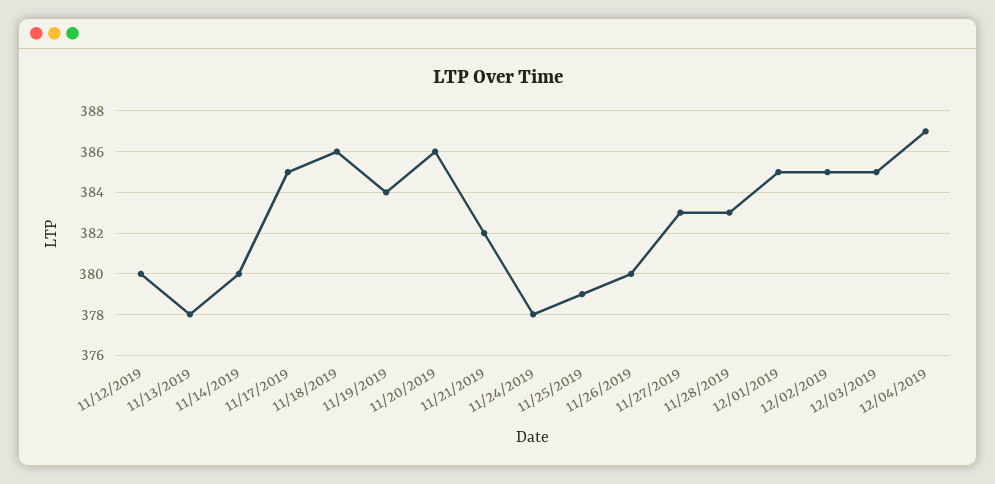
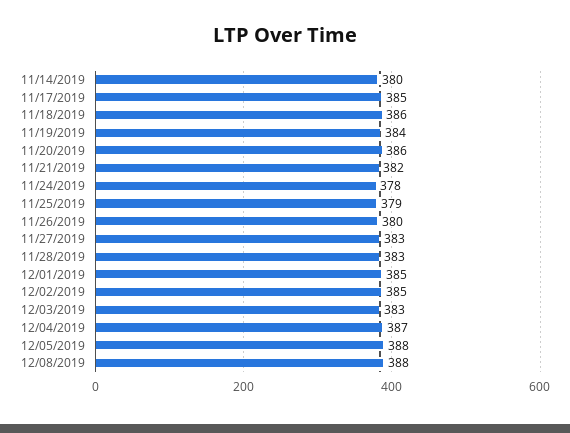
11/12/2019: 380 -> none
11/13/2019: 378 -> none
12/03/2019: 385 -> 383
12/05/2019: none -> 388
12/08/2019: none -> 388

